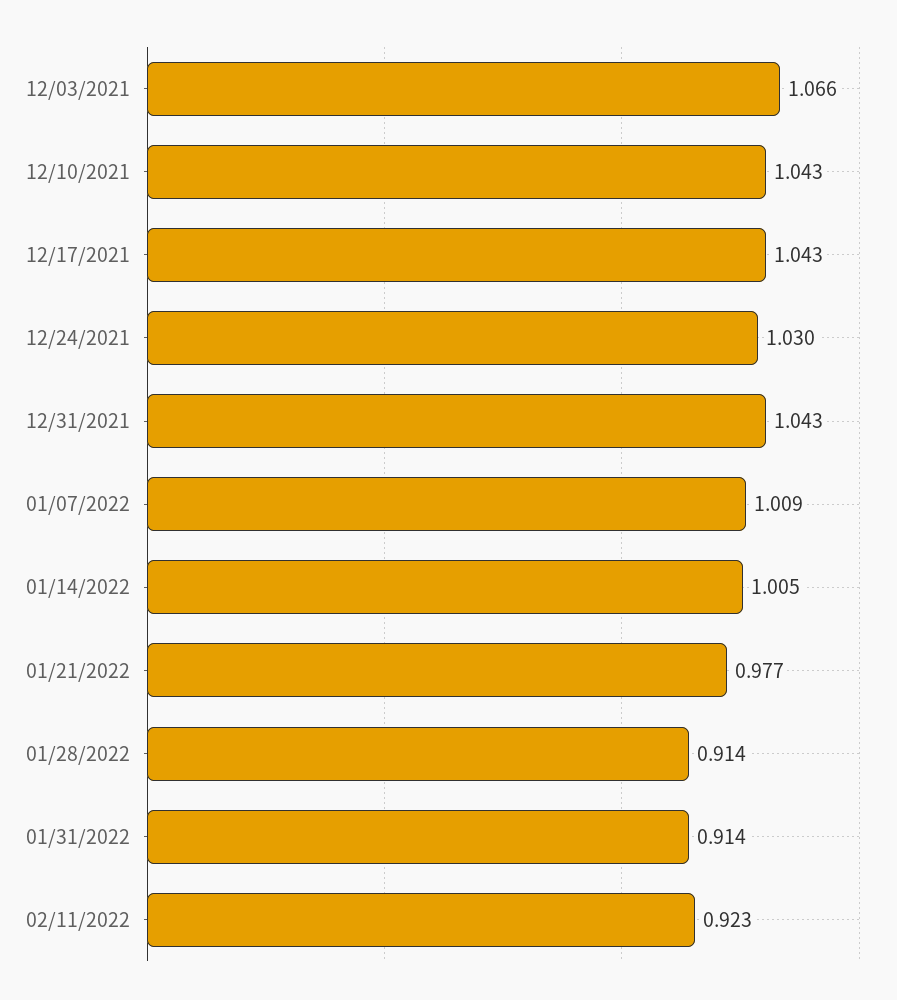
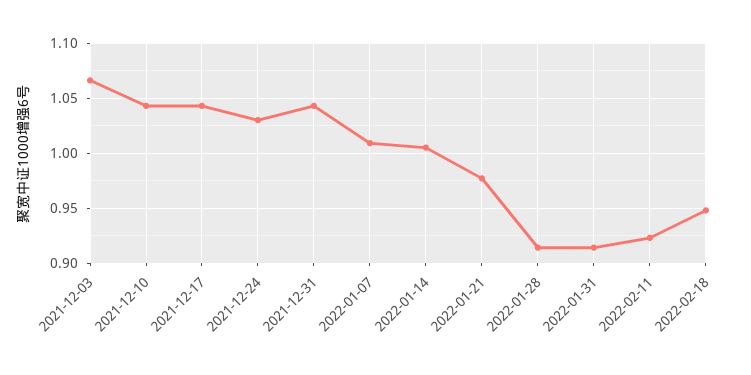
2022-02-18: none -> 0.95

